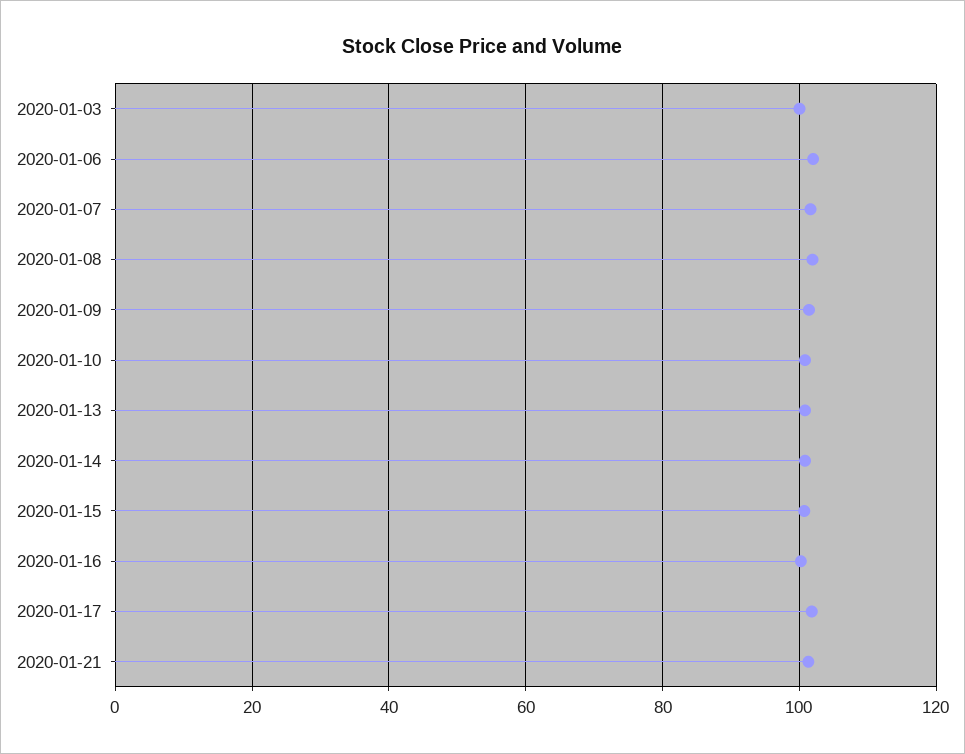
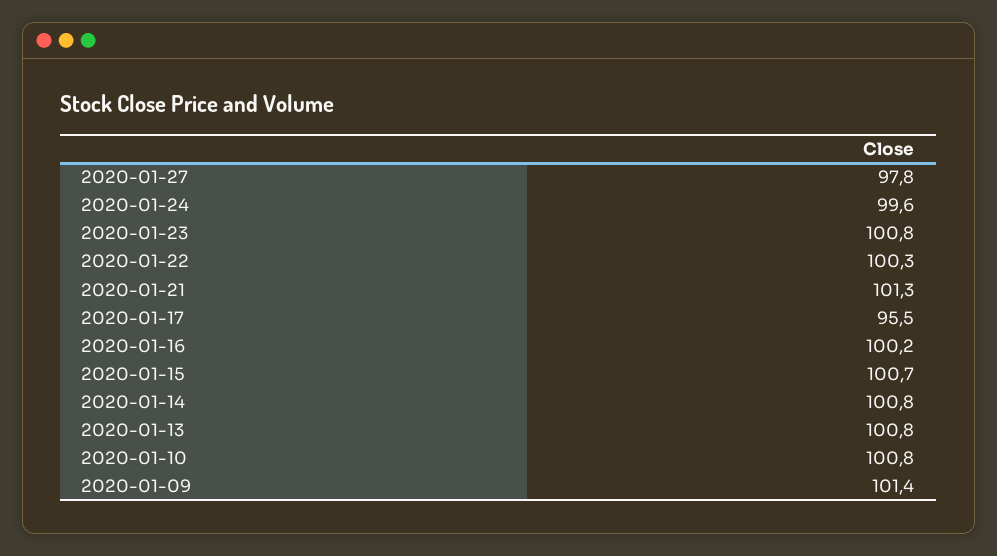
2020-01-03: 100 -> none
2020-01-06: 102 -> none
2020-01-07: 102 -> none
2020-01-08: 102 -> none
2020-01-17: 102 -> 95.5
2020-01-27: none -> 97.8
2020-01-24: none -> 99.6
2020-01-23: none -> 100.8
2020-01-22: none -> 100.3

